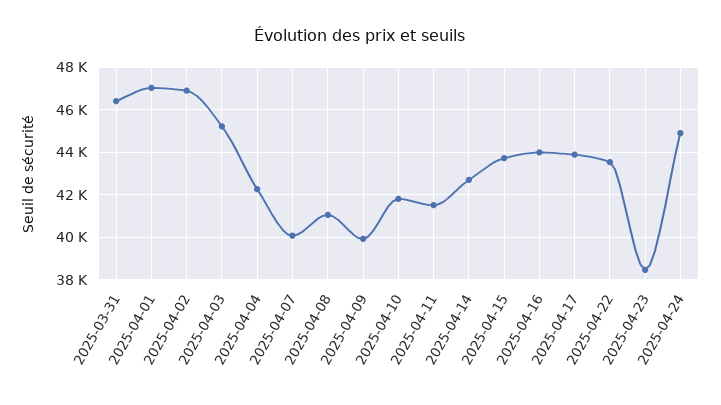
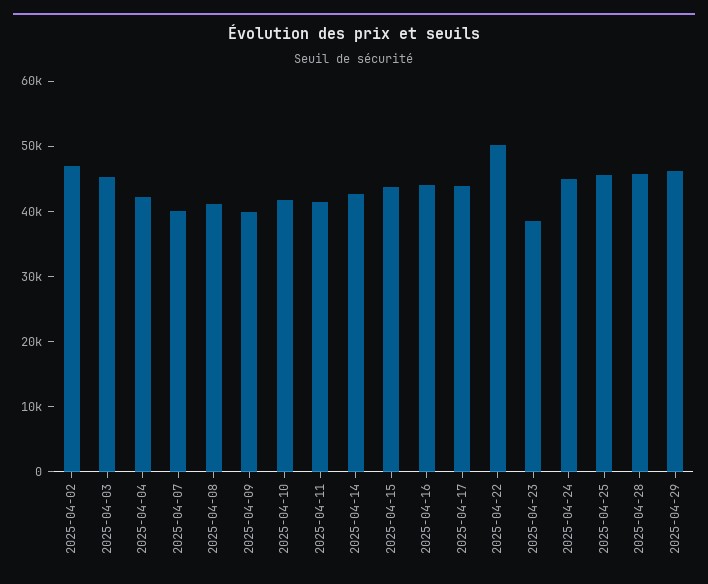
2025-03-31: 46500 -> none
2025-04-01: 47000 -> none
2025-04-22: 43500 -> 50000
2025-04-25: none -> 46000
2025-04-28: none -> 46000
2025-04-29: none -> 46000

